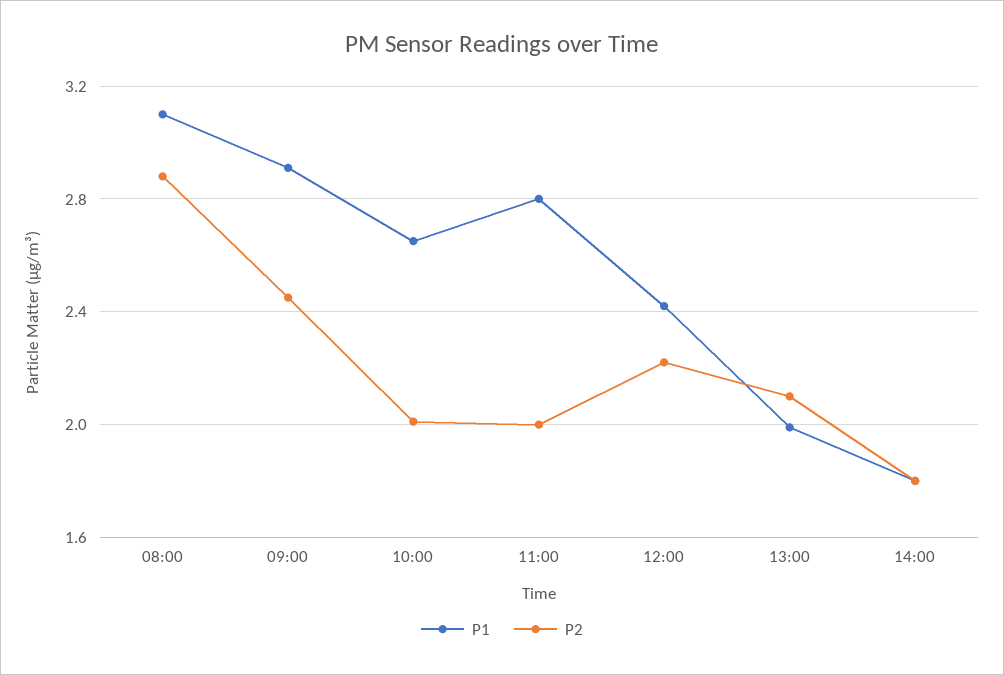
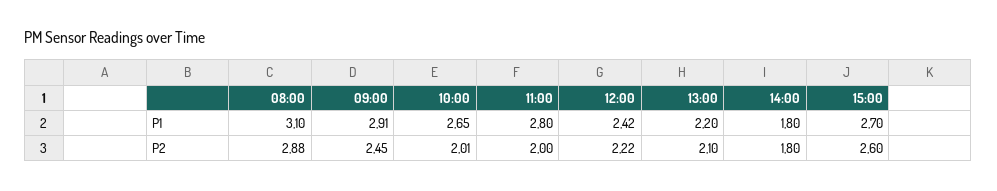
P1, 13:00: 2 -> 2.2
P1, 15:00: none -> 2.7
P2, 15:00: none -> 2.6

